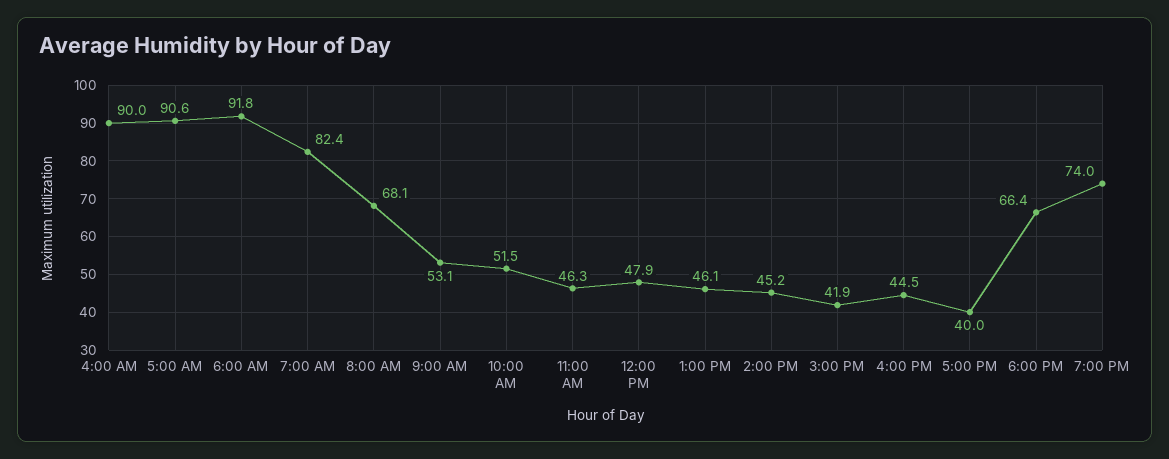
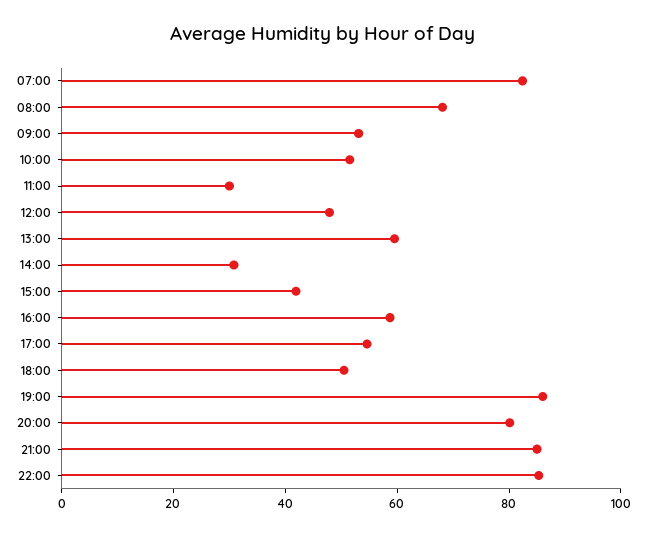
4:00 AM: 90 -> none
5:00 AM: 90.6 -> none
6:00 AM: 91.8 -> none
11:00 AM: 46.3 -> 30
1:00 PM: 46.1 -> 60
2:00 PM: 45.2 -> 30
4:00 PM: 44.5 -> 60
5:00 PM: 40 -> 55
6:00 PM: 66.4 -> 50
7:00 PM: 74 -> 85
20:00: none -> 80
21:00: none -> 85
22:00: none -> 85

